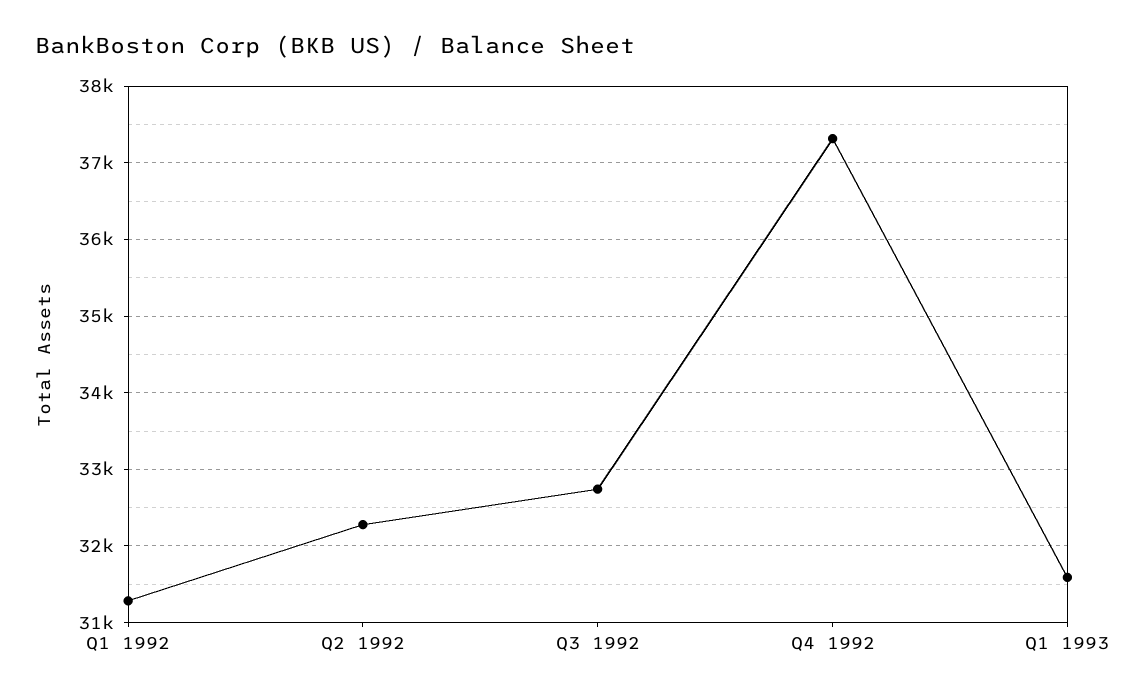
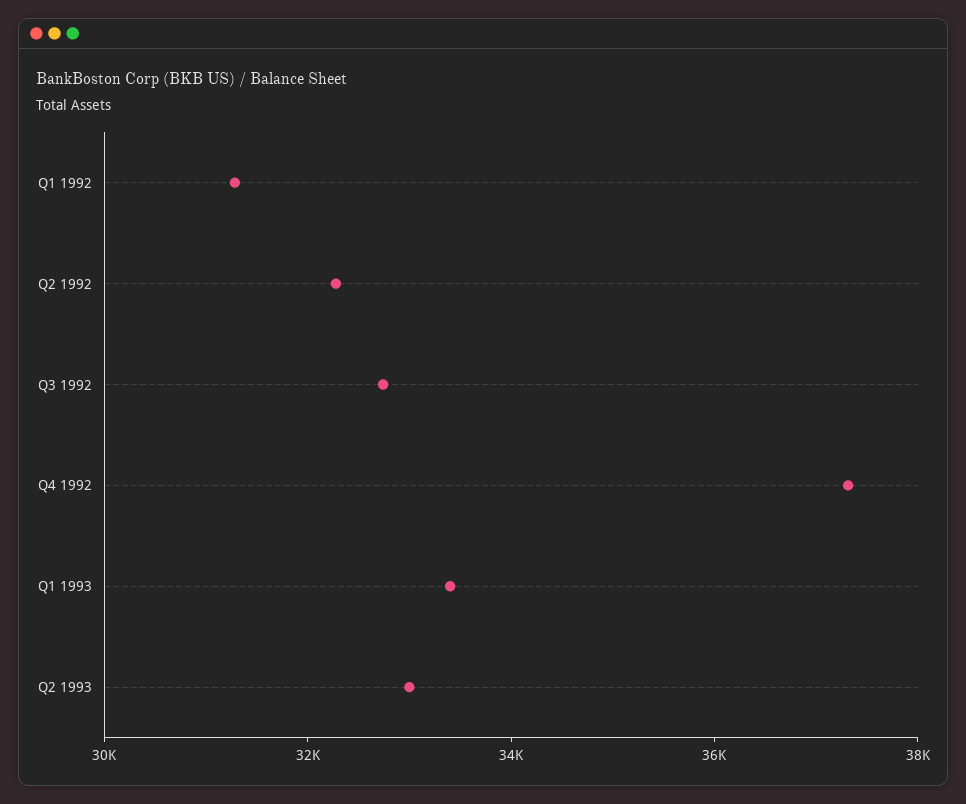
Q1 1993: 31600 -> 33500
Q2 1993: none -> 33000

